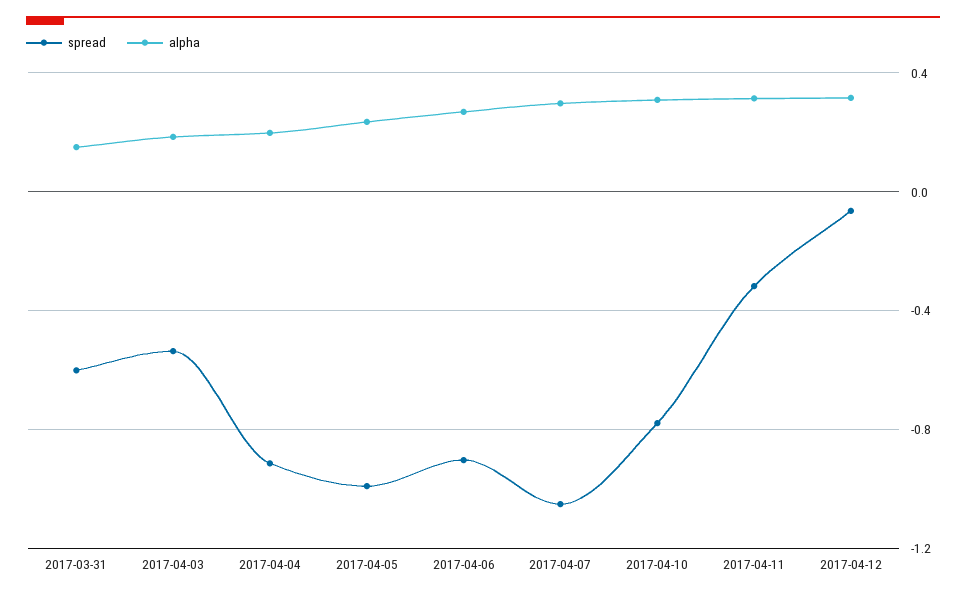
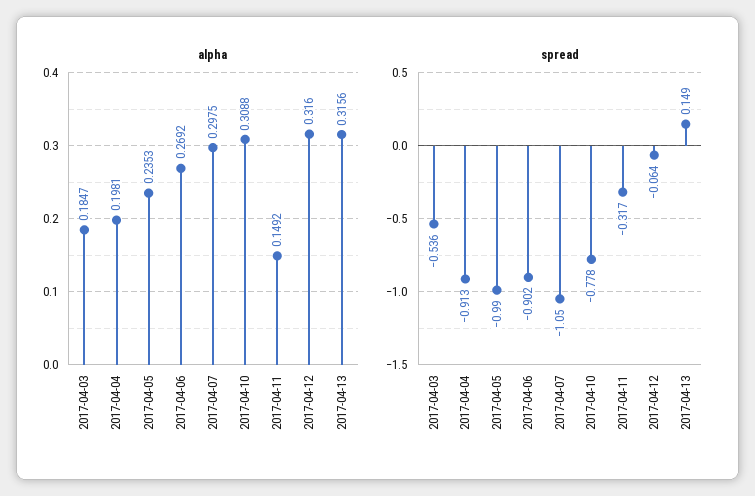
spread, 2017-03-31: -0.6 -> none
alpha, 2017-03-31: 0.15 -> none
alpha, 2017-04-11: 0.3 -> 0.1492
alpha, 2017-04-13: none -> 0.3156
spread, 2017-04-13: none -> 0.149

